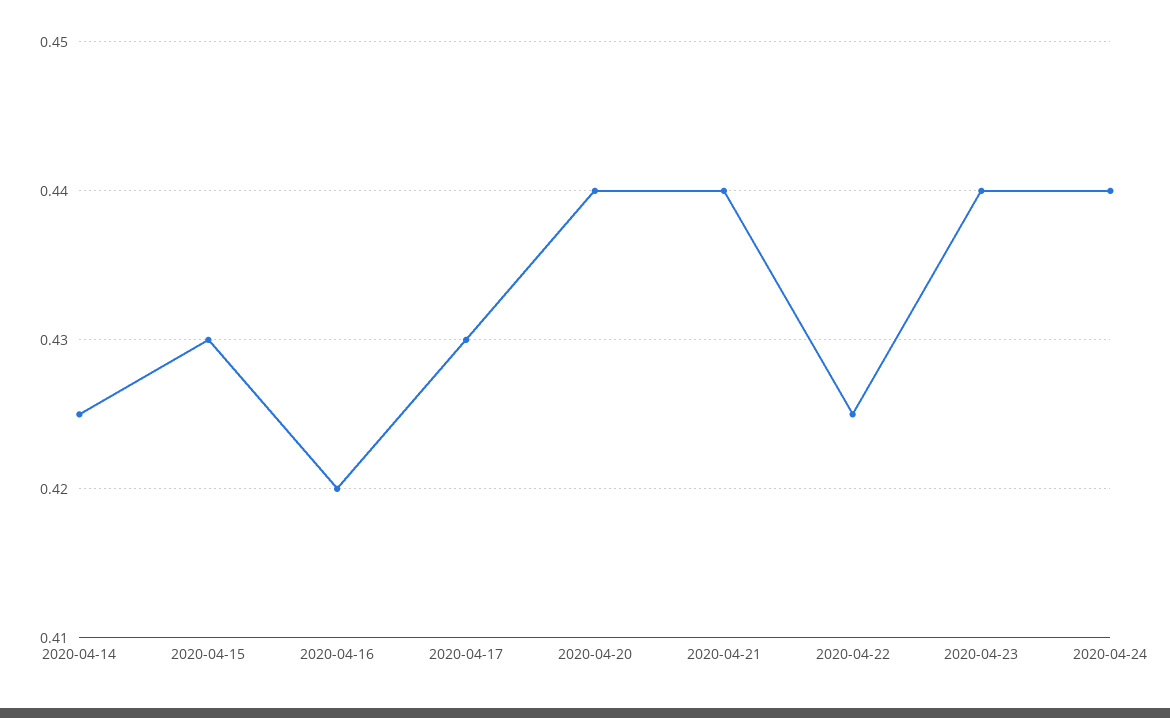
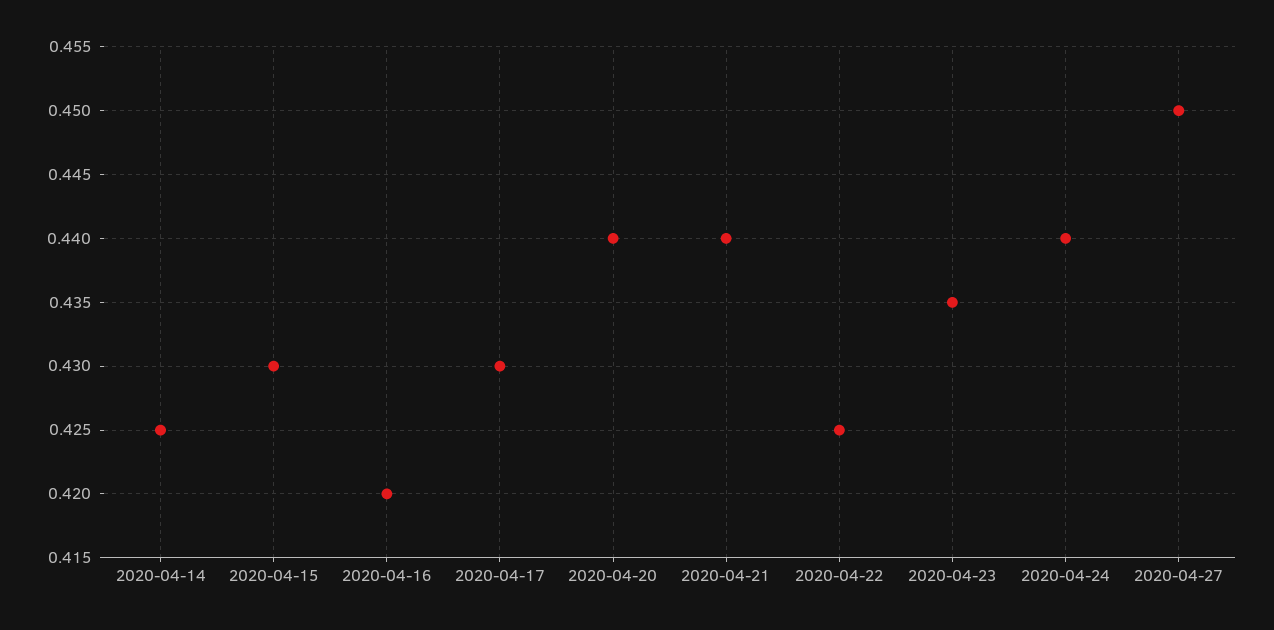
2020-04-23: 0.44 -> 0.435
2020-04-27: none -> 0.45

